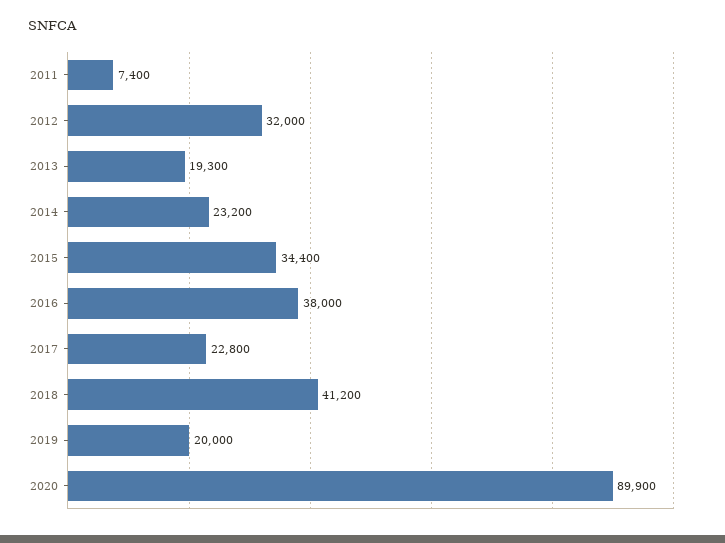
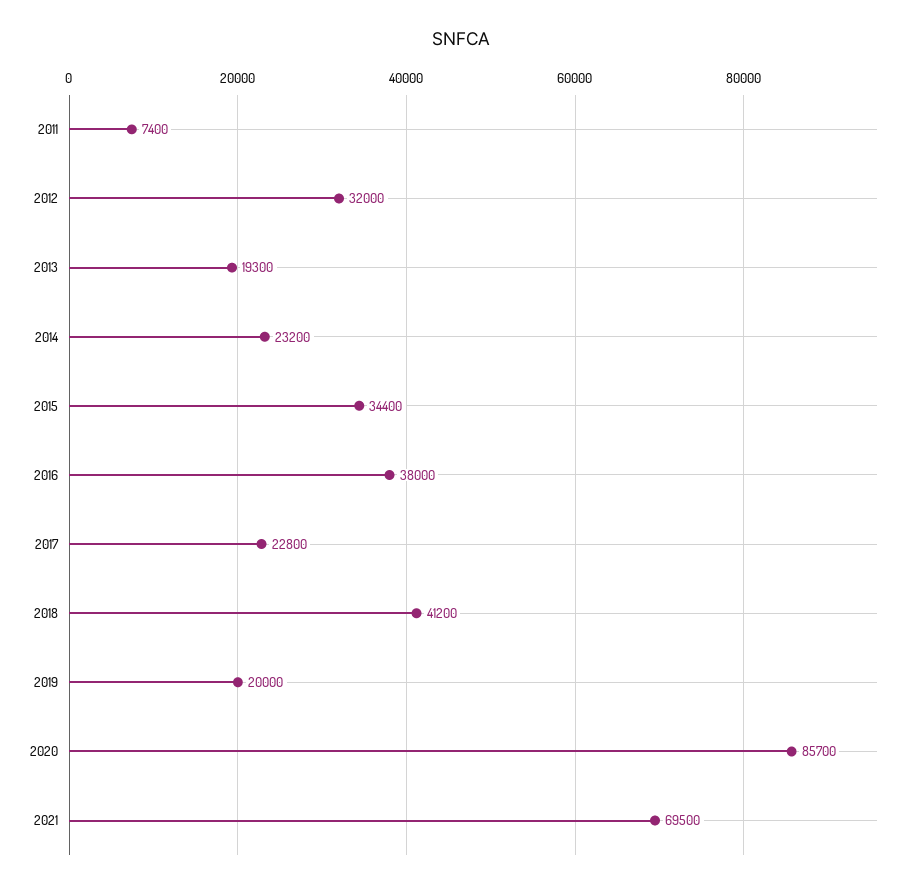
2020: 89900 -> 85700
2021: none -> 69500

